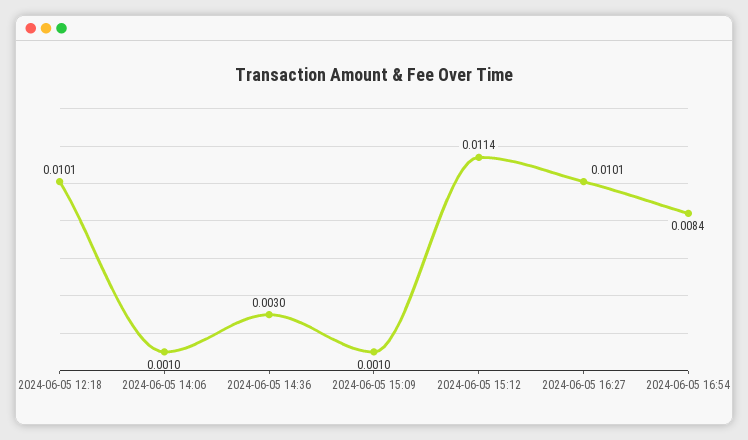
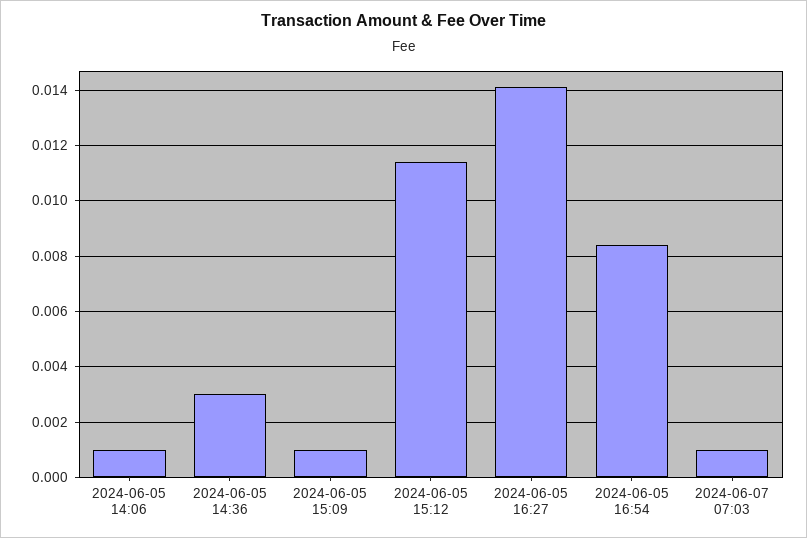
2024-06-05 12:18: 0.0101 -> none
2024-06-05 16:27: 0.0101 -> 0.014
2024-06-07 07:03: none -> 0.001

